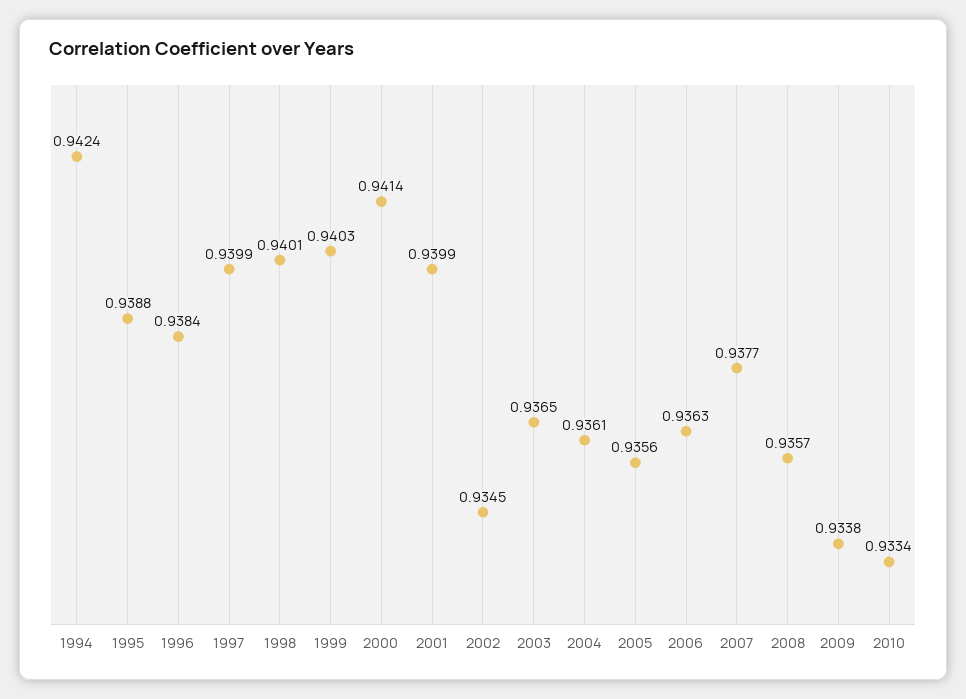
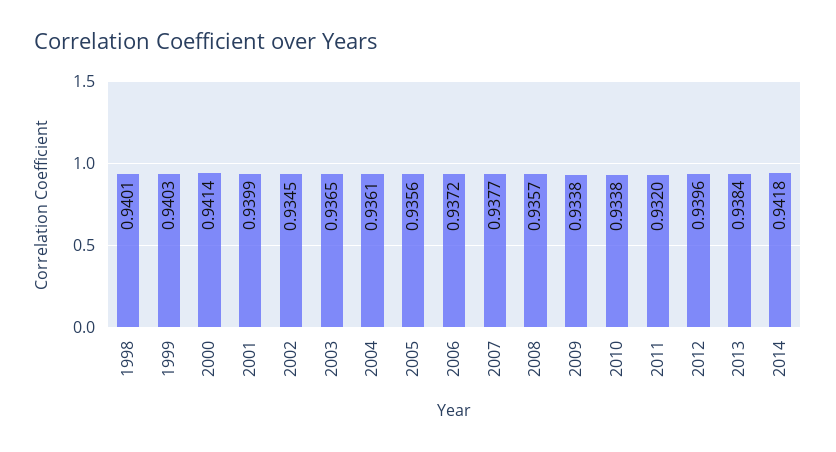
1994: 0.9424 -> none
1995: 0.9388 -> none
1996: 0.9384 -> none
1997: 0.9399 -> none
2006: 0.9363 -> 0.9372
2010: 0.9334 -> 0.9338
2011: none -> 0.932
2012: none -> 0.9396
2013: none -> 0.9384
2014: none -> 0.9418

